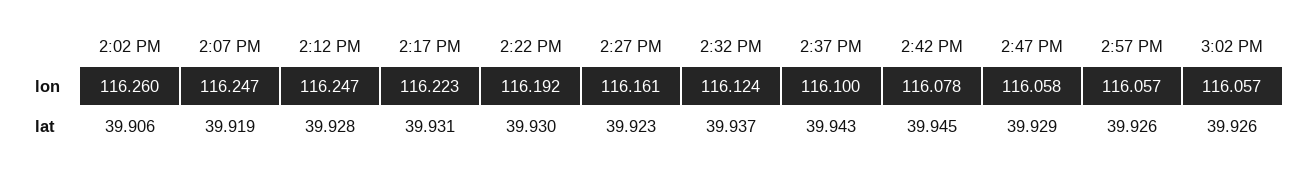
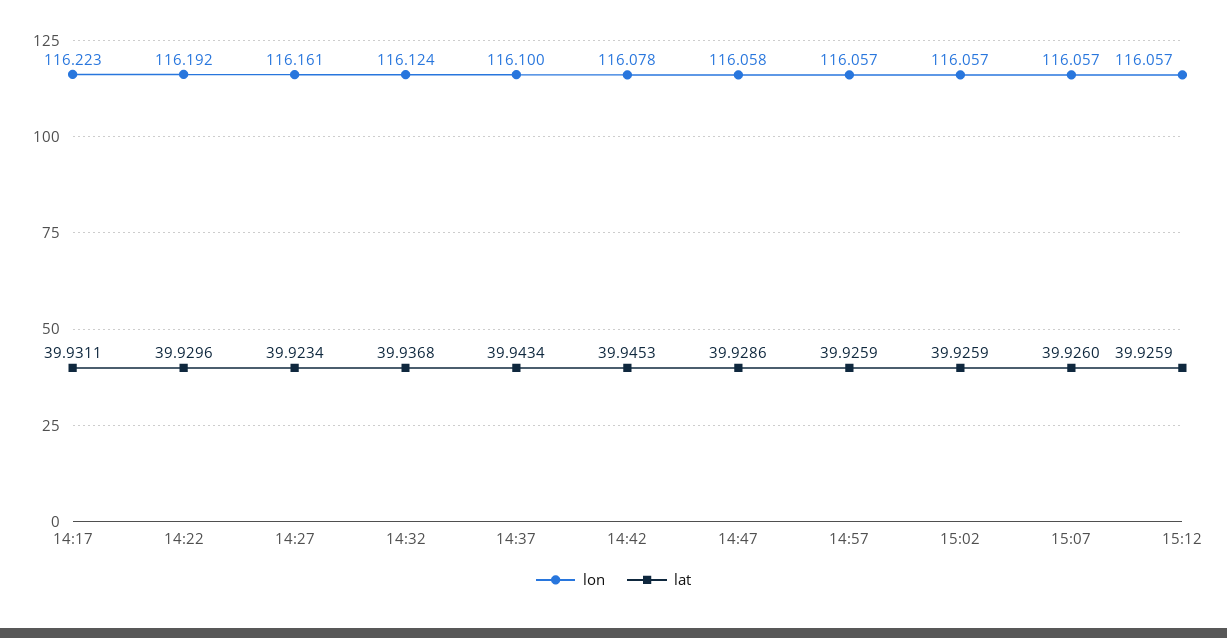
lon, 2:02 PM: 116.26 -> none
lon, 2:07 PM: 116.247 -> none
lon, 2:12 PM: 116.247 -> none
lat, 2:02 PM: 39.906 -> none
lat, 2:07 PM: 39.919 -> none
lat, 2:12 PM: 39.928 -> none
lon, 15:07: none -> 116.057
lat, 15:07: none -> 39.926
lon, 15:12: none -> 116.057
lat, 15:12: none -> 39.9259

